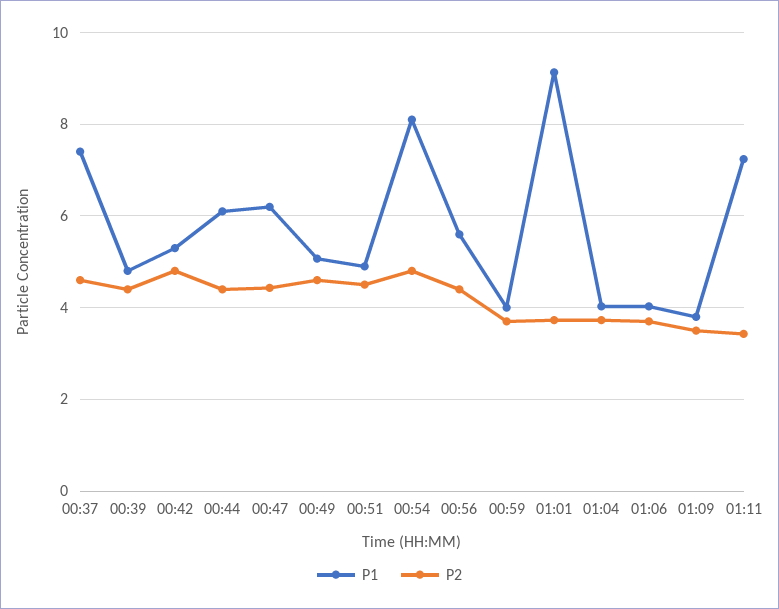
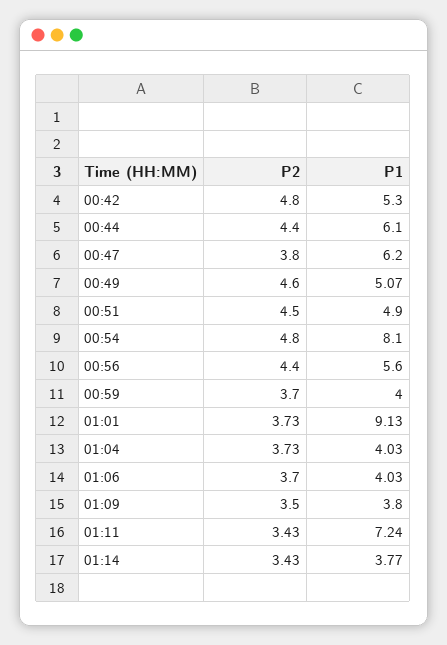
P1, 00:37: 7.4 -> none
P2, 00:37: 4.6 -> none
P1, 00:39: 4.8 -> none
P2, 00:39: 4.4 -> none
P2, 00:47: 4.4 -> 3.8
P2, 01:14: none -> 3.43
P1, 01:14: none -> 3.77

